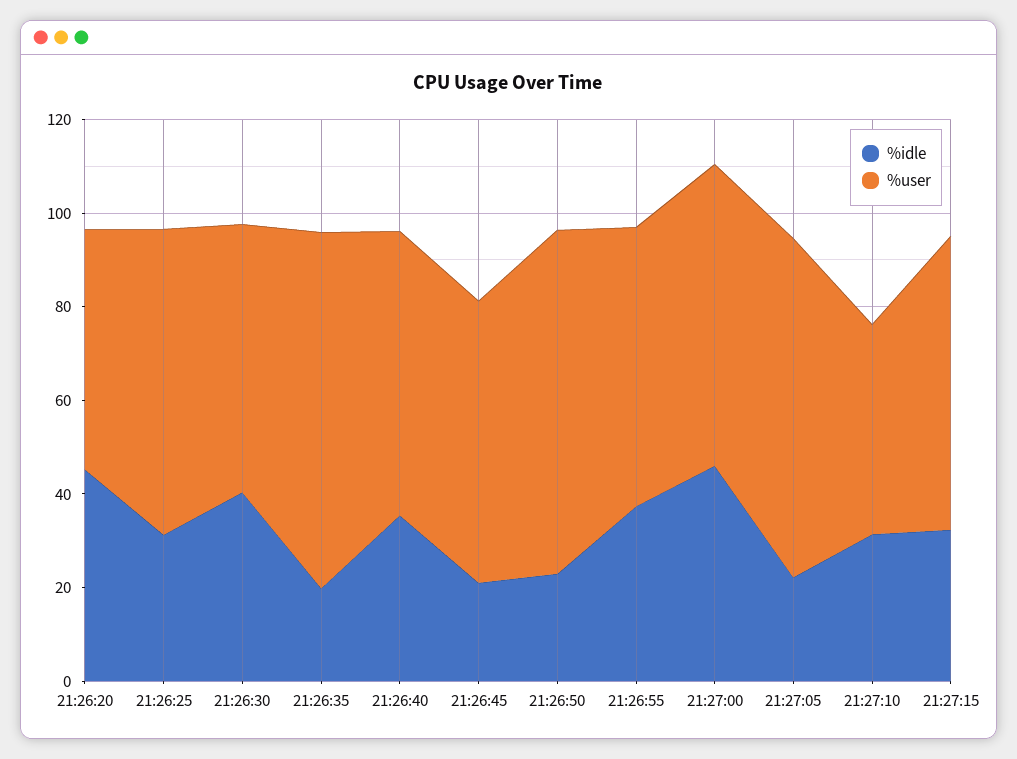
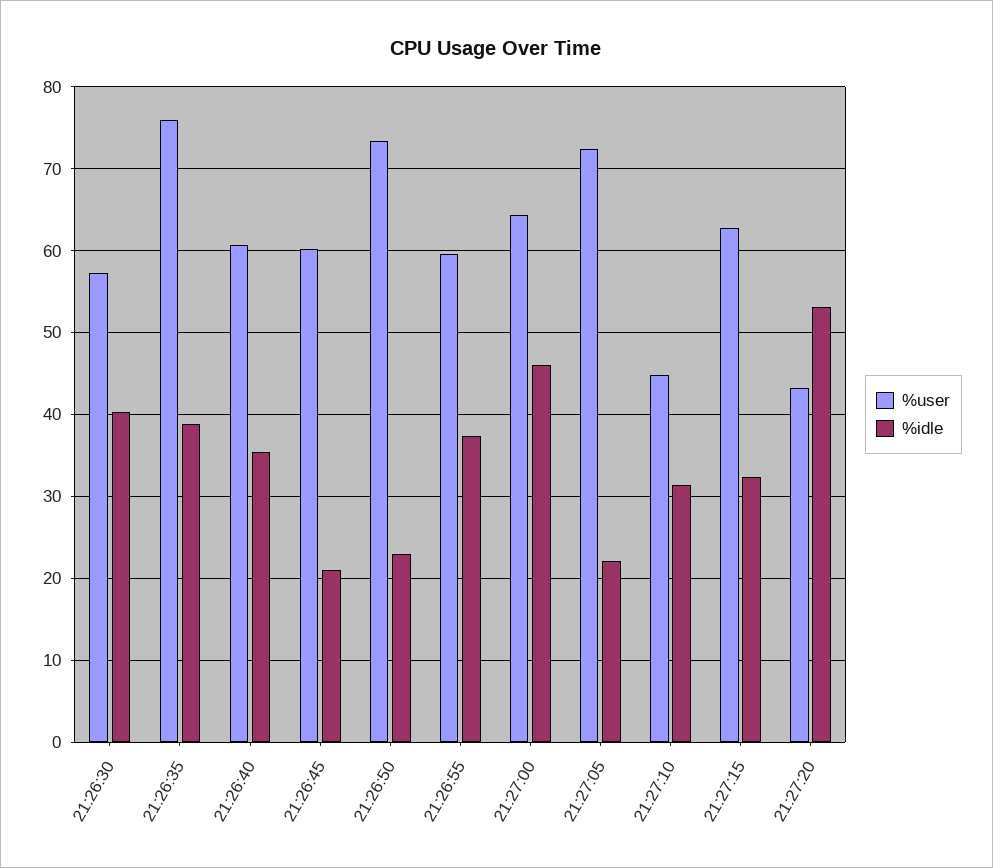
%idle, 21:26:20: 45 -> none
%user, 21:26:20: 50 -> none
%idle, 21:26:25: 30 -> none
%user, 21:26:25: 65 -> none
%idle, 21:26:35: 20 -> 39
%user, 21:27:20: none -> 43
%idle, 21:27:20: none -> 53

